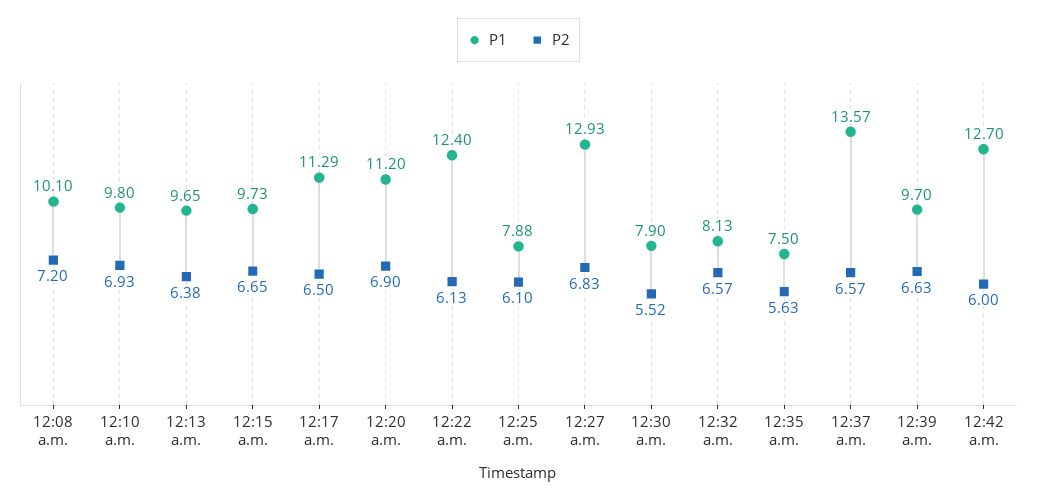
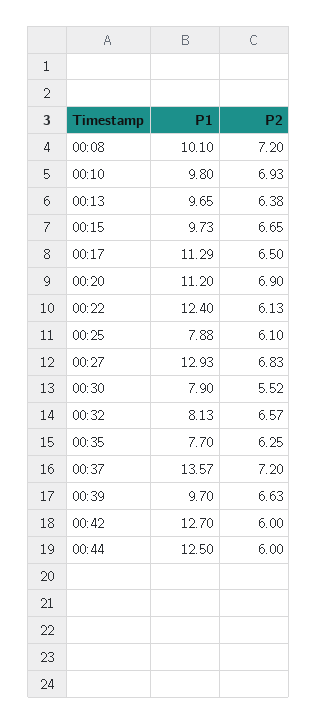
P1, 12:35 a.m.: 7.5 -> 7.7
P2, 12:35 a.m.: 5.63 -> 6.25
P2, 12:37 a.m.: 6.57 -> 7.2
P1, 00:44: none -> 12.5
P2, 00:44: none -> 6

